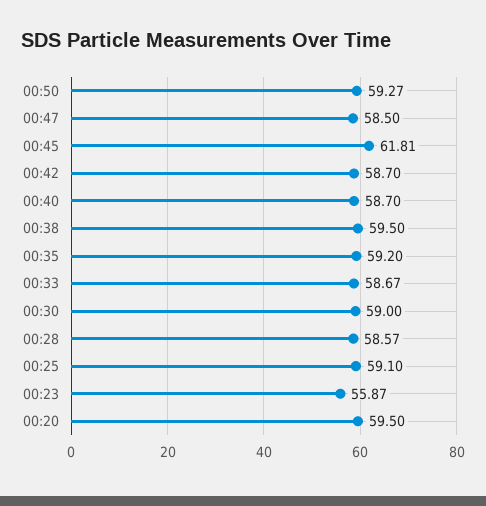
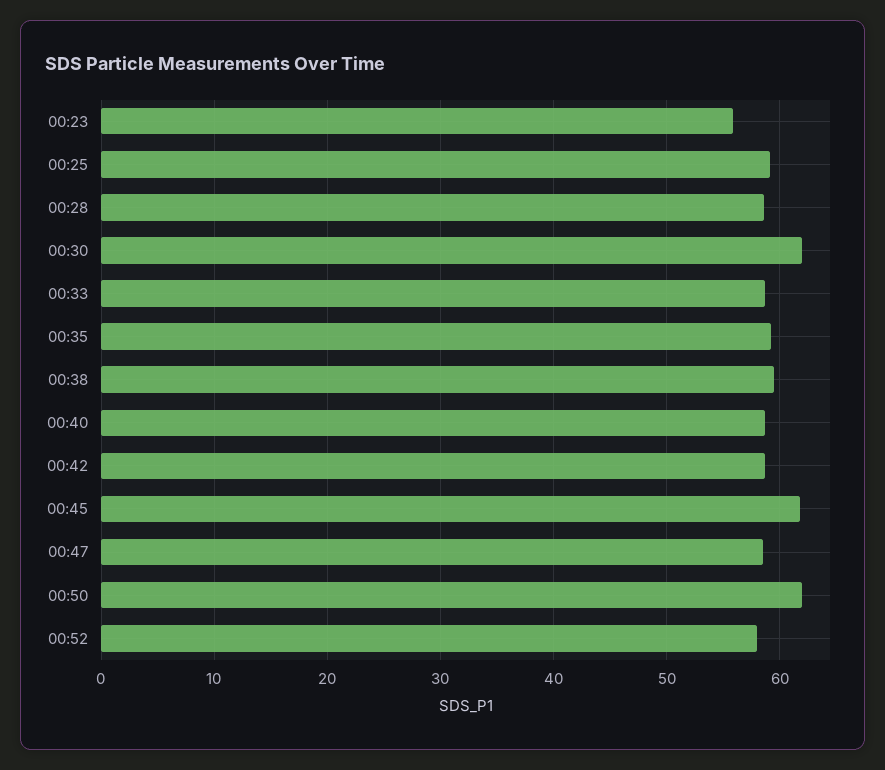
00:50: 59.27 -> 62
00:30: 59 -> 62
00:20: 59.5 -> none
00:52: none -> 58

